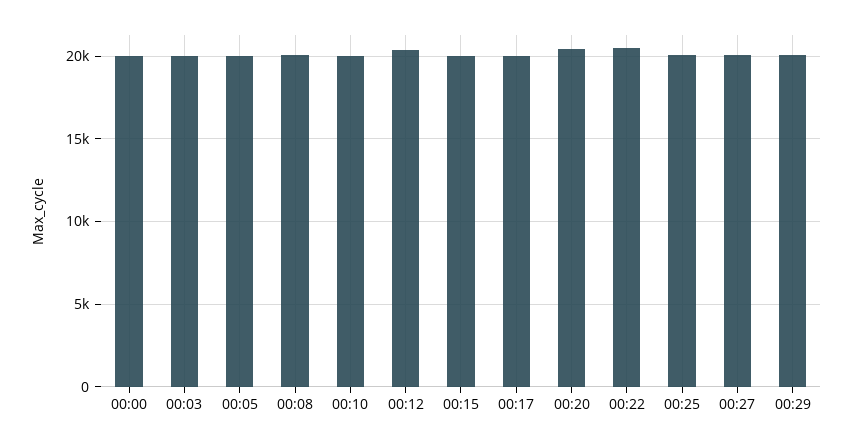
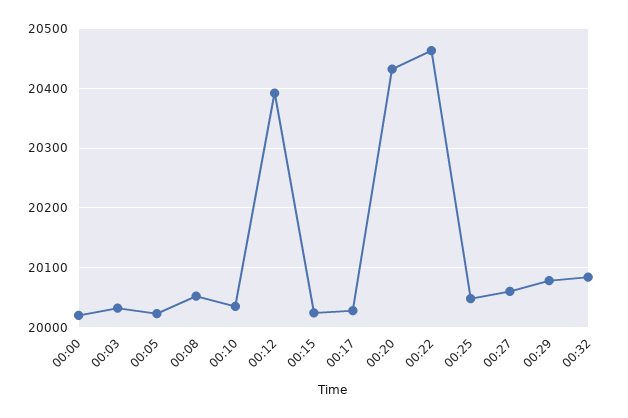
00:32: none -> 20080

